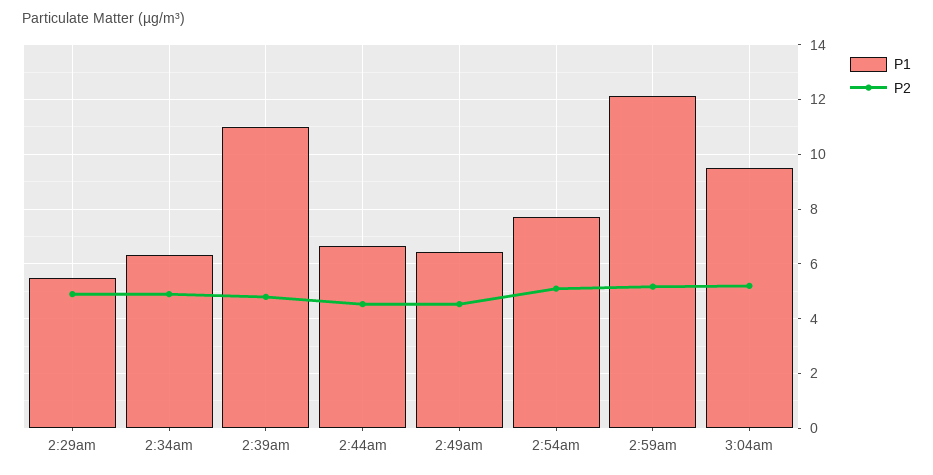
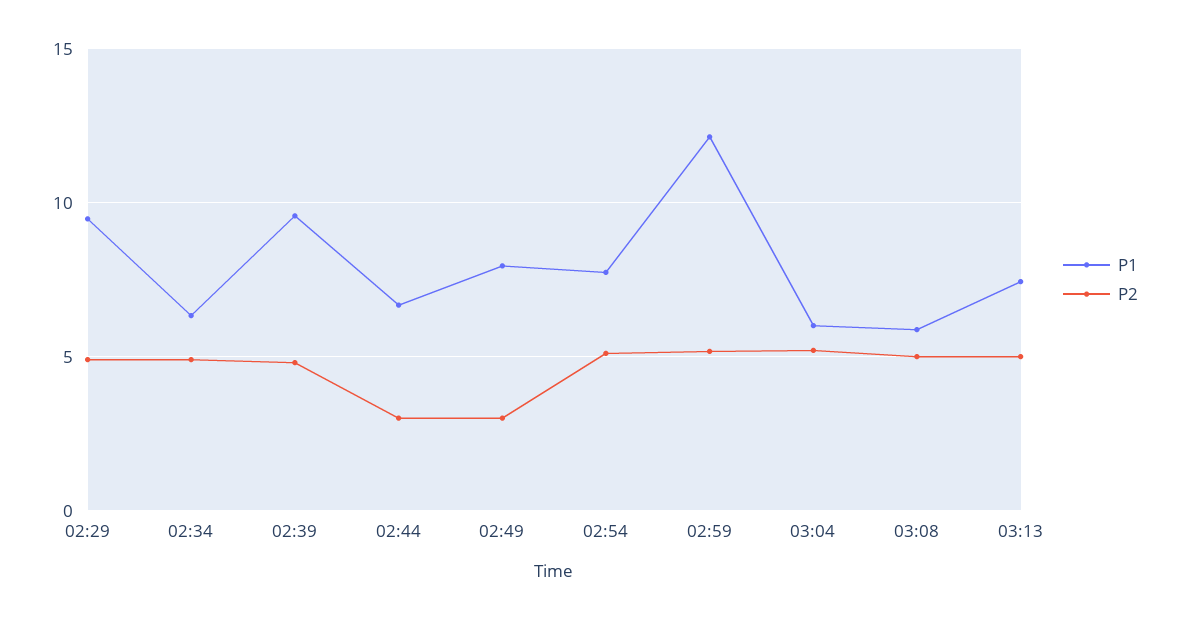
P1, 2:29am: 5.5 -> 9.5
P1, 2:39am: 11 -> 9.5
P2, 2:44am: 4.5 -> 3
P1, 2:49am: 6.5 -> 8
P2, 2:49am: 4.5 -> 3
P1, 3:04am: 9.5 -> 6
P1, 03:08: none -> 6
P2, 03:08: none -> 5
P1, 03:13: none -> 7.5
P2, 03:13: none -> 5

